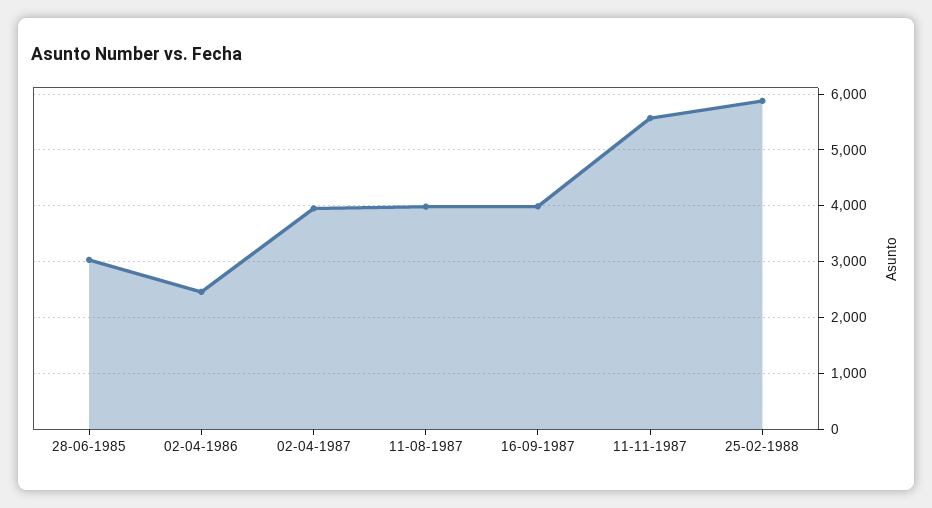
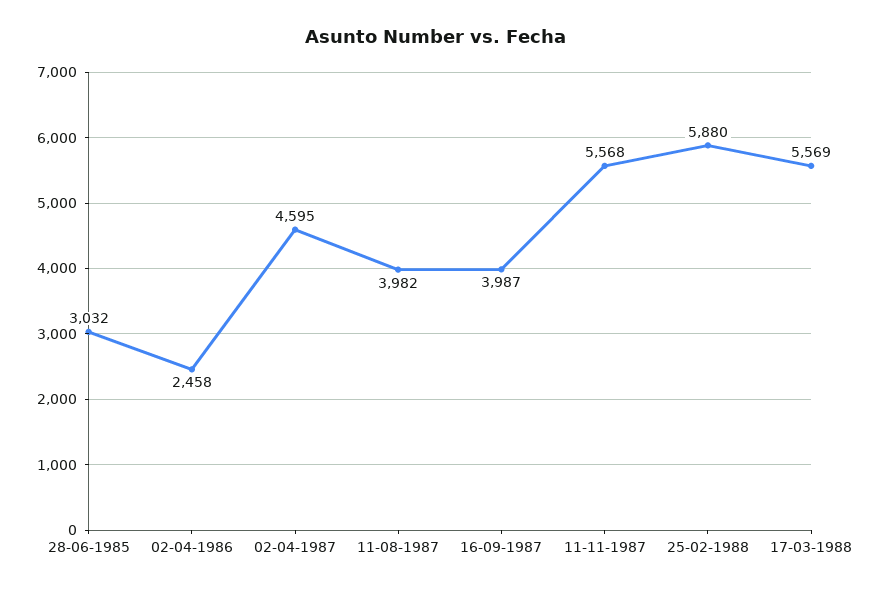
02-04-1987: 4000 -> 4595
17-03-1988: none -> 5569

